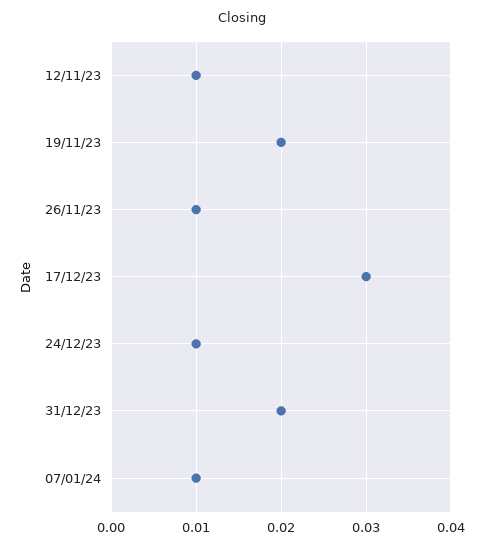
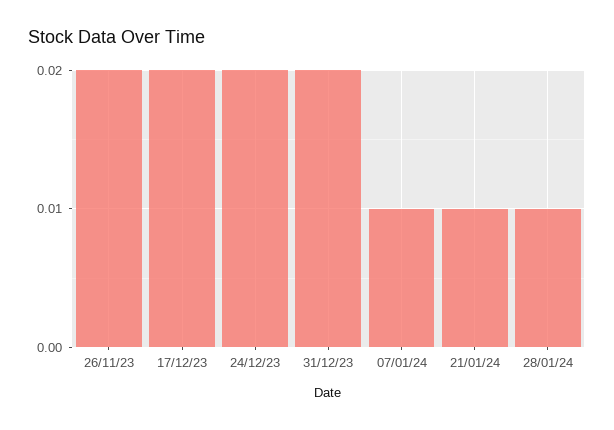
12/11/23: 0.01 -> none
19/11/23: 0.02 -> none
26/11/23: 0.01 -> 0.02
17/12/23: 0.03 -> 0.02
24/12/23: 0.01 -> 0.02
21/01/24: none -> 0.01
28/01/24: none -> 0.01

